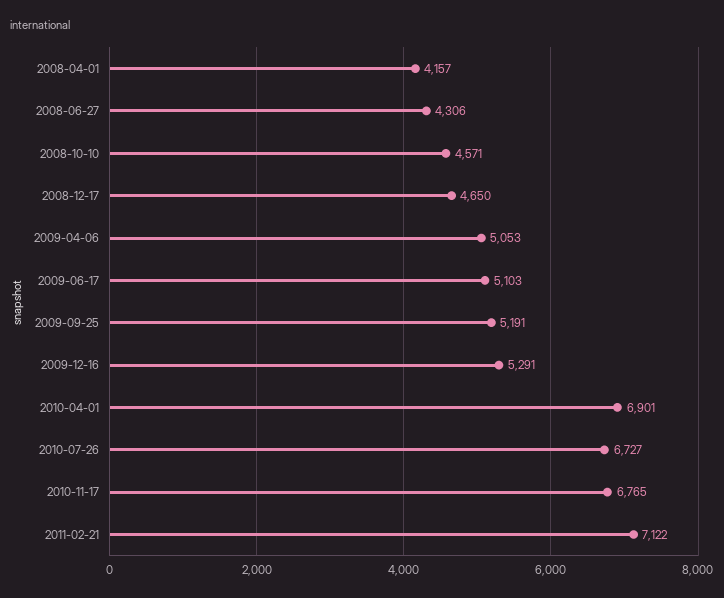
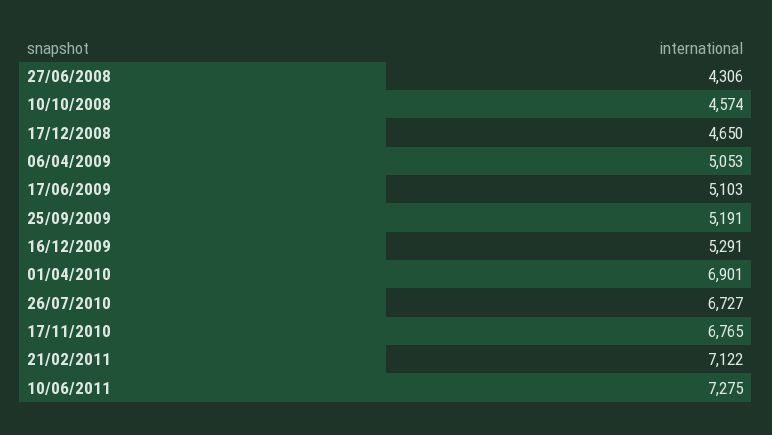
2008-04-01: 4157 -> none
2008-10-10: 4571 -> 4574
10/06/2011: none -> 7275

